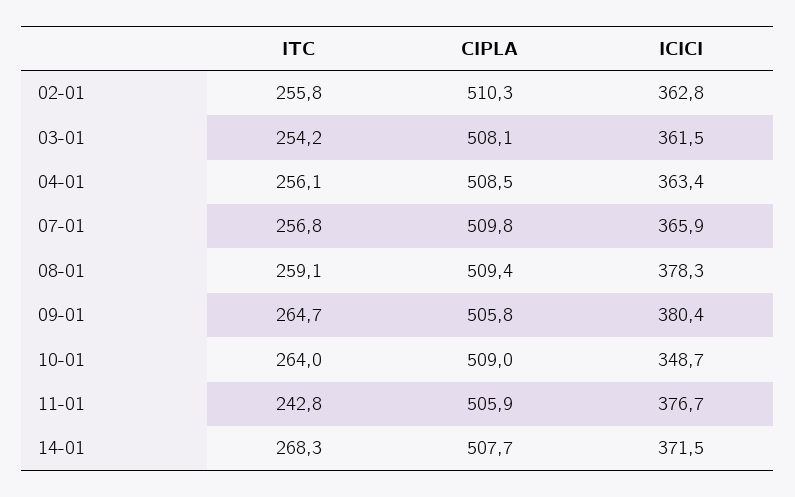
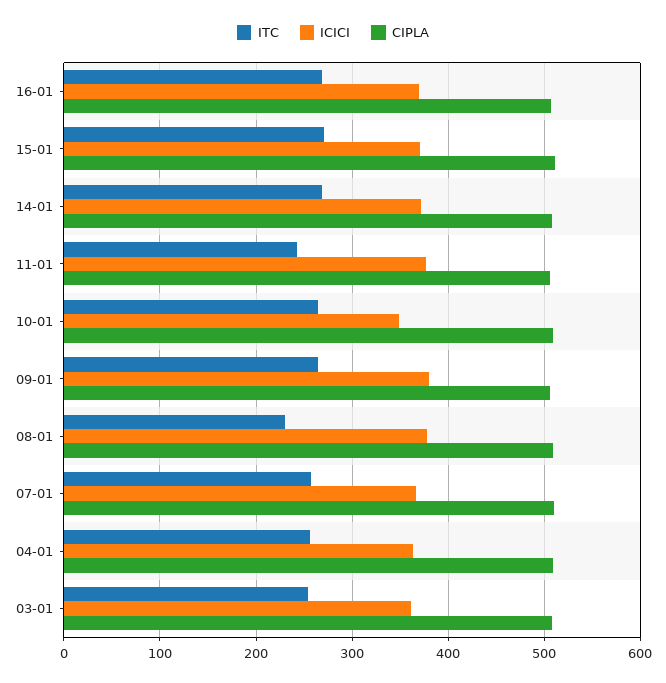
ITC, 02-01: 255.8 -> none
CIPLA, 02-01: 510.3 -> none
ICICI, 02-01: 362.8 -> none
ITC, 08-01: 259.1 -> 230
ITC, 16-01: none -> 270
ICICI, 16-01: none -> 370
CIPLA, 16-01: none -> 510
ITC, 15-01: none -> 270
ICICI, 15-01: none -> 370
CIPLA, 15-01: none -> 510

